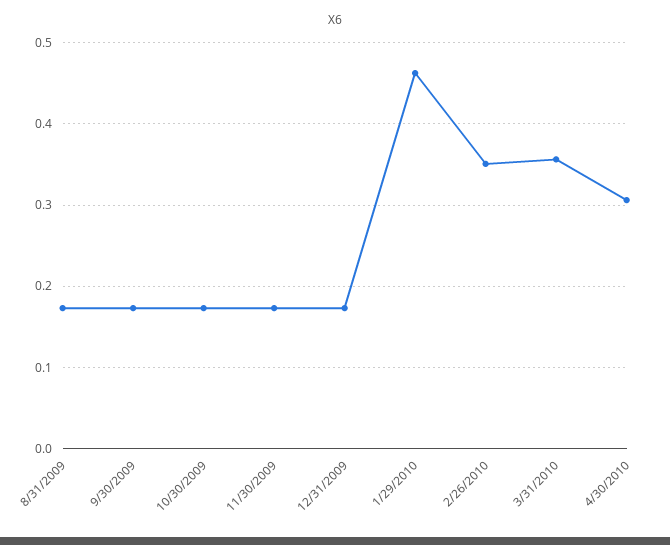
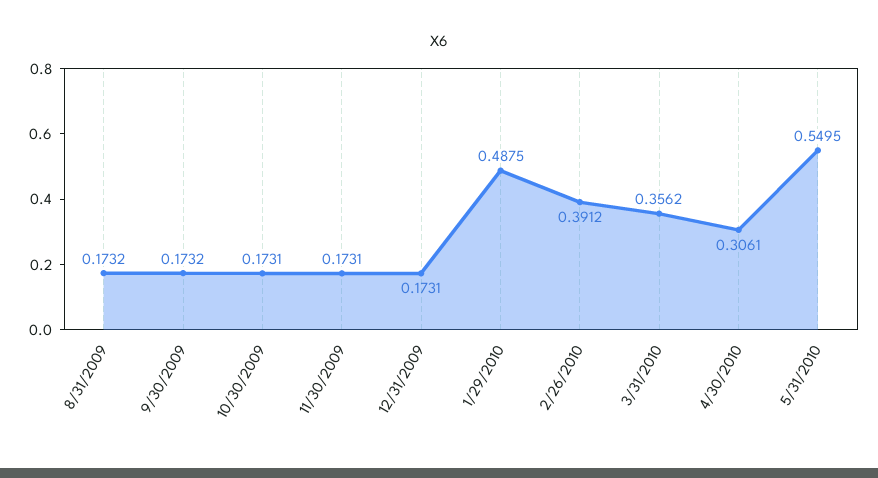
1/29/2010: 0.46 -> 0.4875
2/26/2010: 0.35 -> 0.3912
5/31/2010: none -> 0.5495

